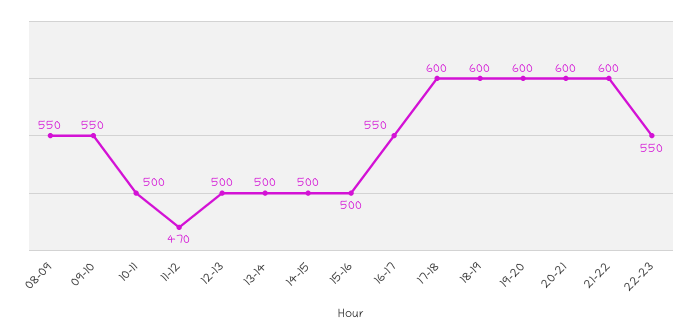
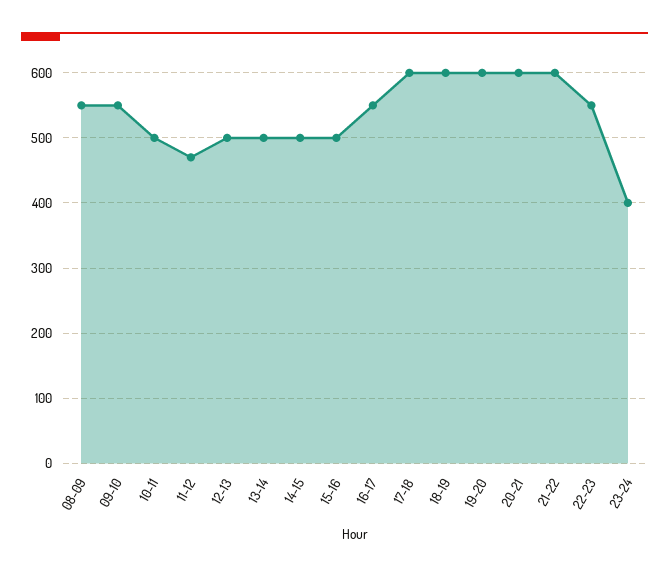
23-24: none -> 400

